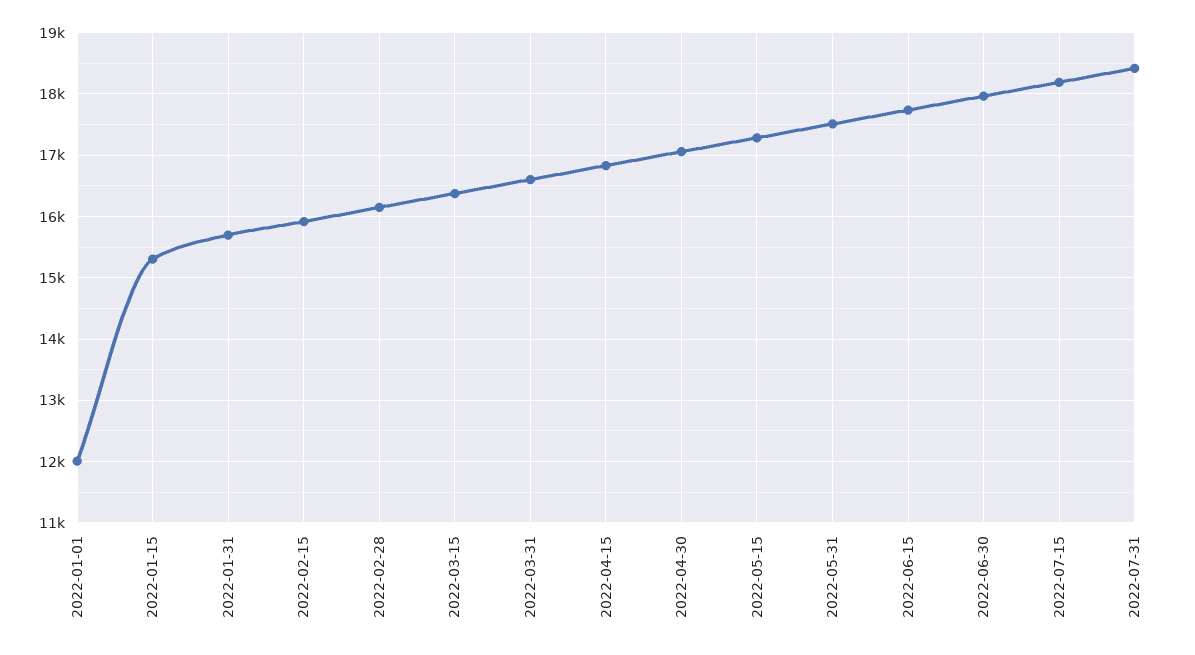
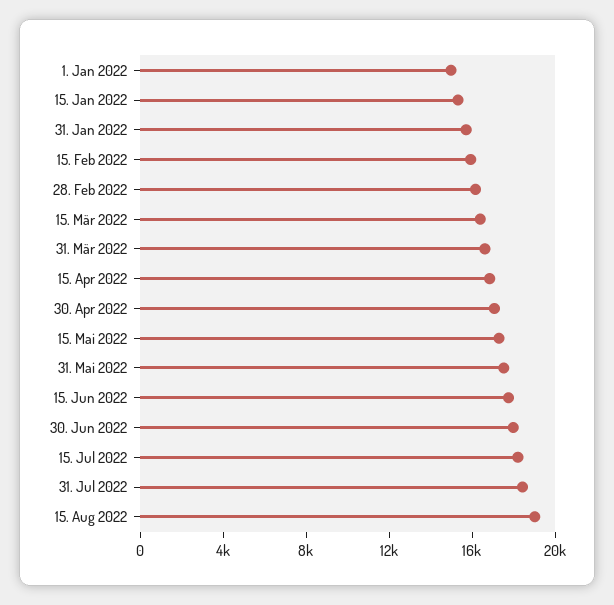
2022-01-01: 12000 -> 15000
15. Aug 2022: none -> 19000

